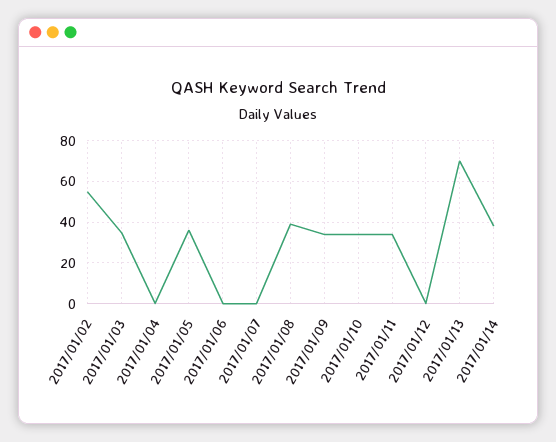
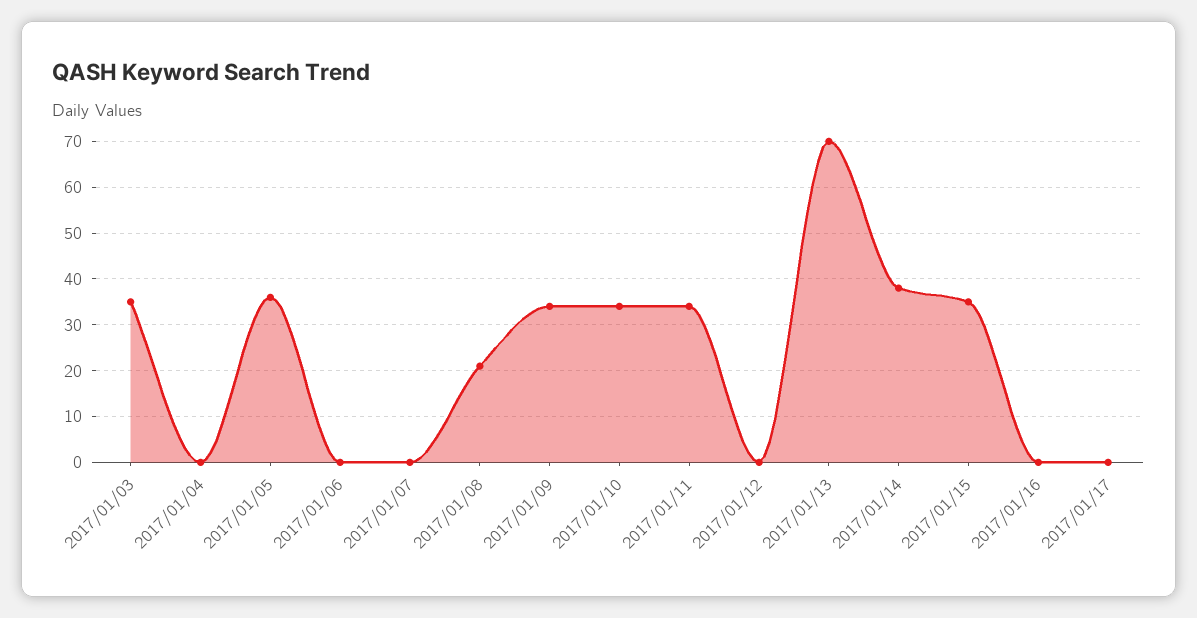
2017/01/02: 55 -> none
2017/01/08: 40 -> 20
2017/01/15: none -> 35
2017/01/16: none -> 0
2017/01/17: none -> 0

